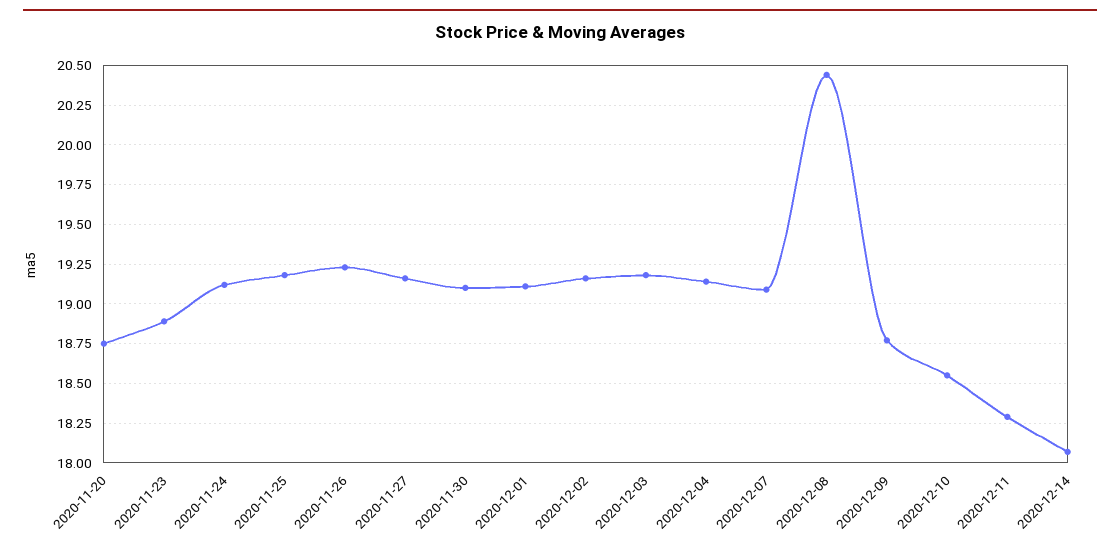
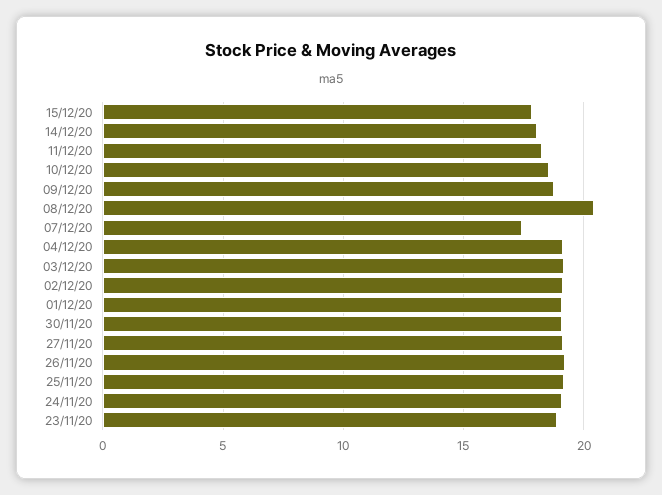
2020-11-20: 18.75 -> none
2020-12-07: 19.1 -> 17.5
15/12/20: none -> 18

